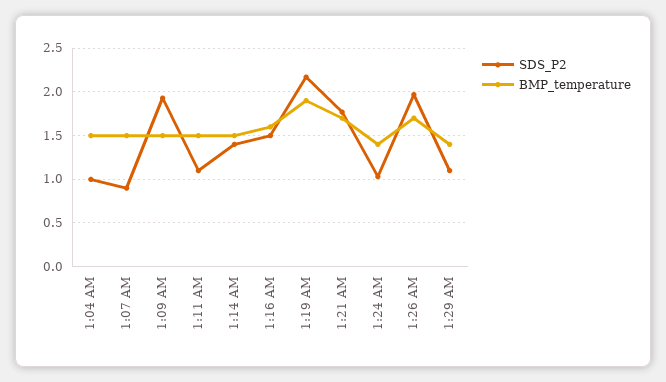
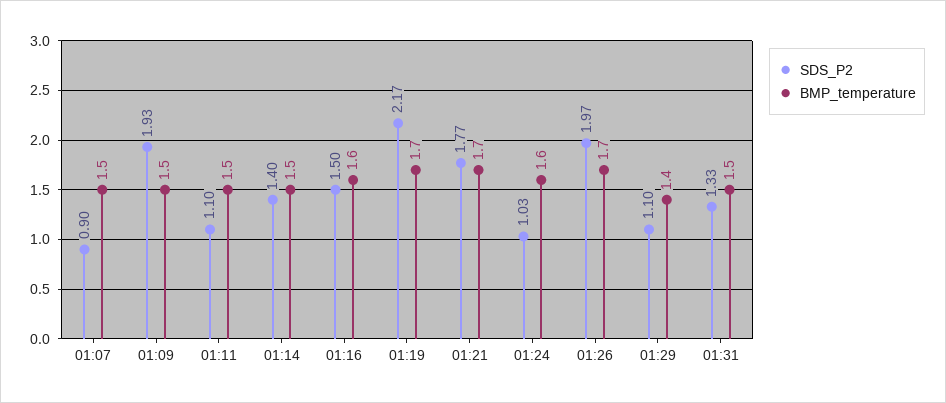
SDS_P2, 1:04 AM: 1 -> none
BMP_temperature, 1:04 AM: 1.5 -> none
BMP_temperature, 1:19 AM: 1.9 -> 1.7
BMP_temperature, 1:24 AM: 1.4 -> 1.6
SDS_P2, 01:31: none -> 1.33
BMP_temperature, 01:31: none -> 1.5

